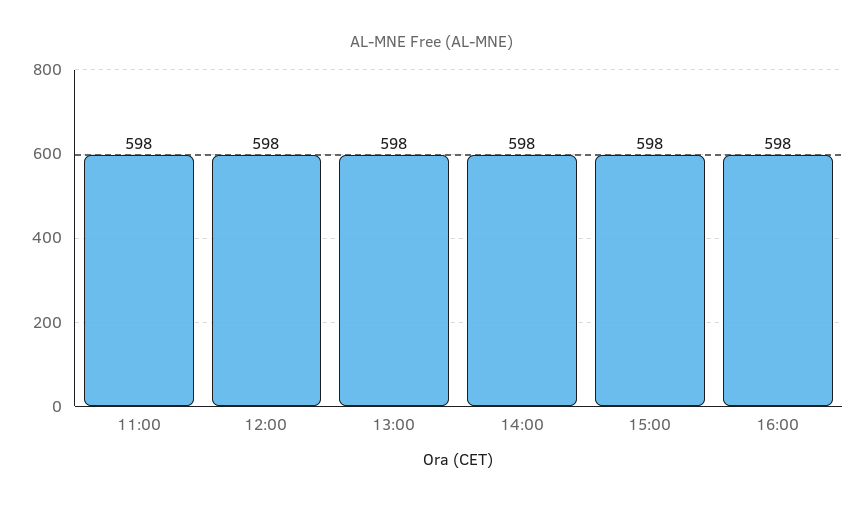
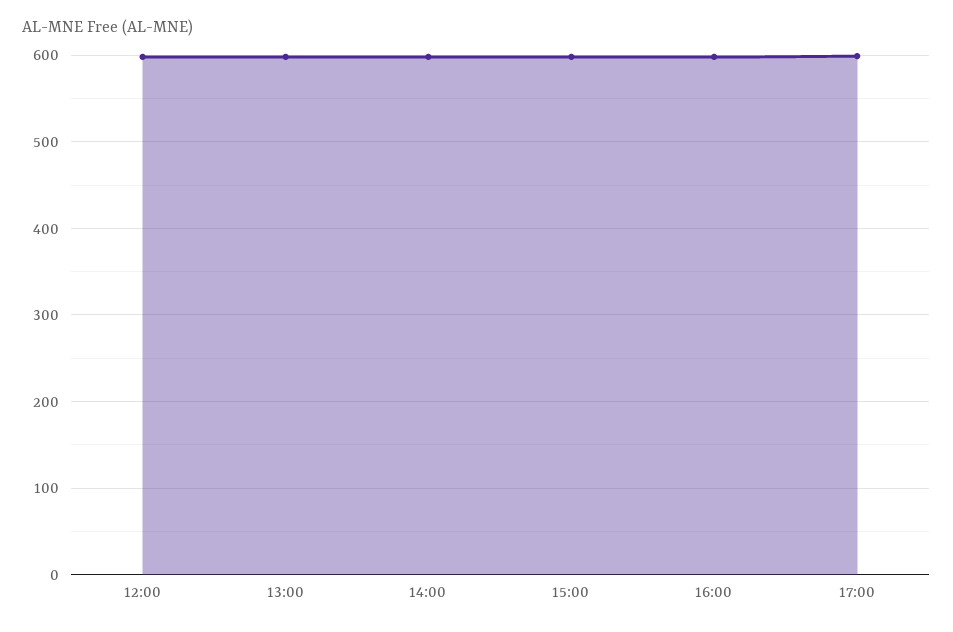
11:00: 598 -> none
17:00: none -> 600

